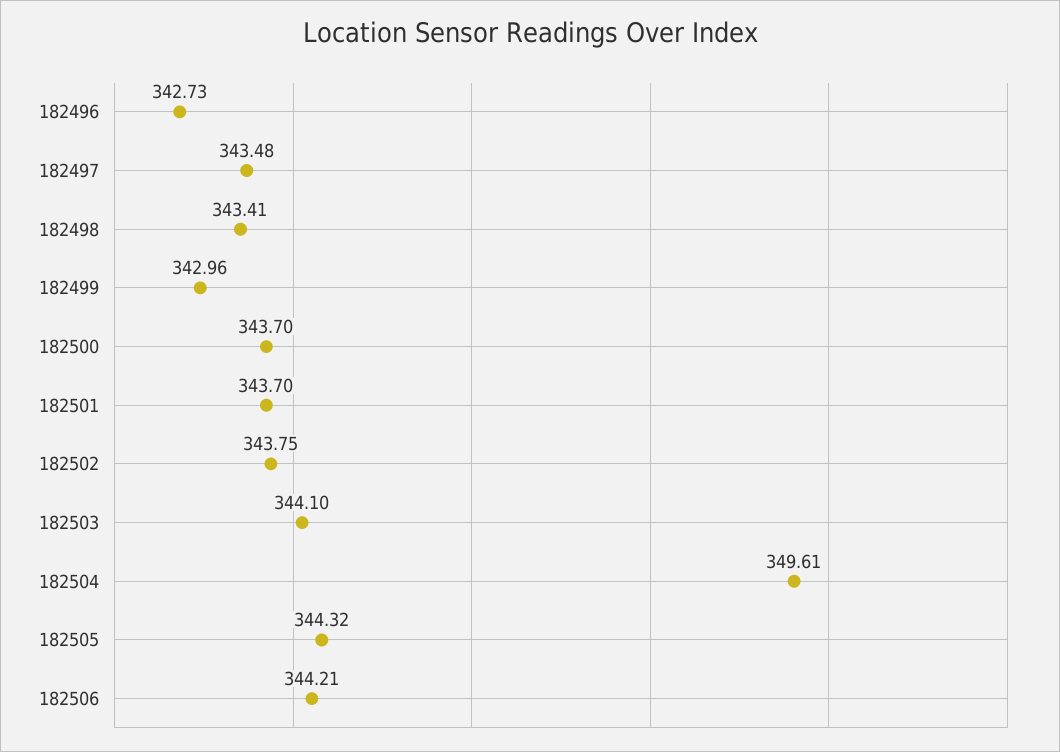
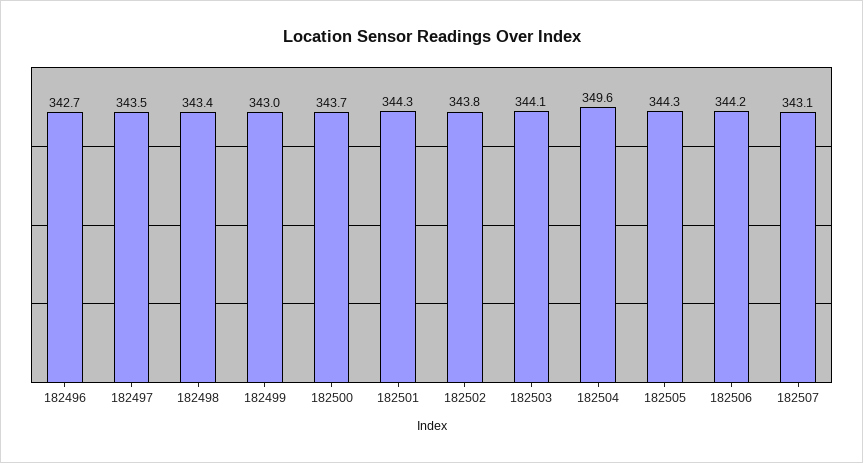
182501: 343.7 -> 344.3
182507: none -> 343.1

